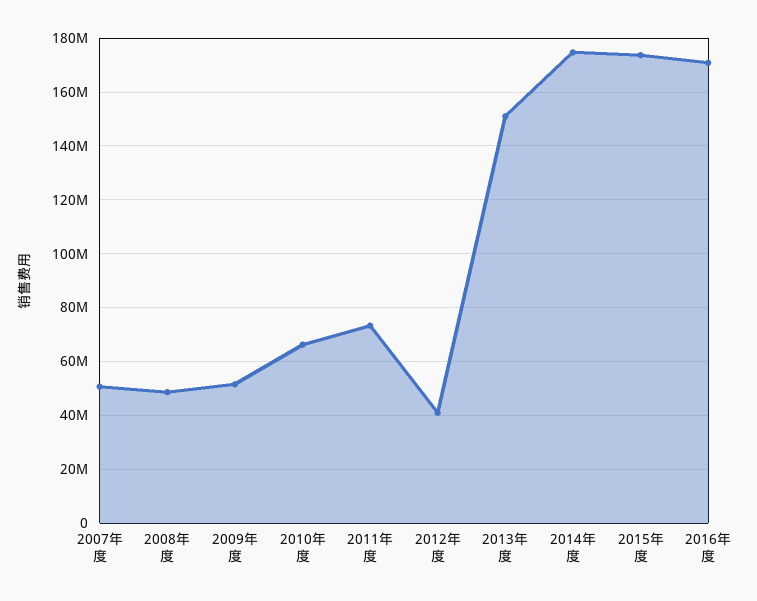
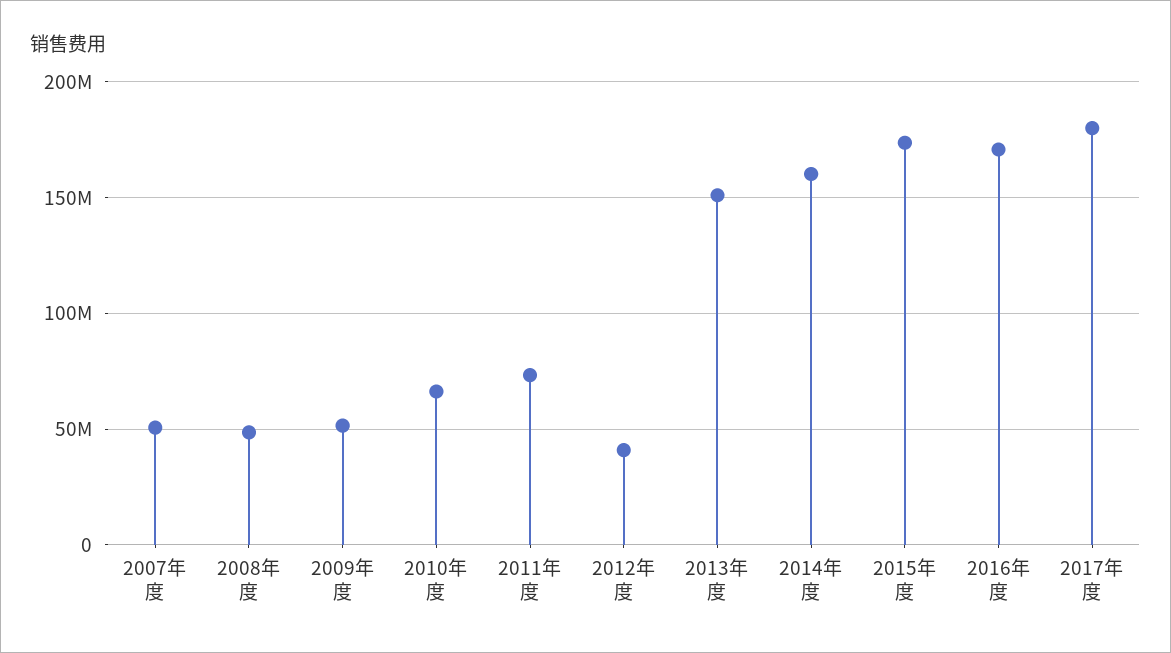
2014年度: 175000000 -> 160000000
2017年度: none -> 180000000

